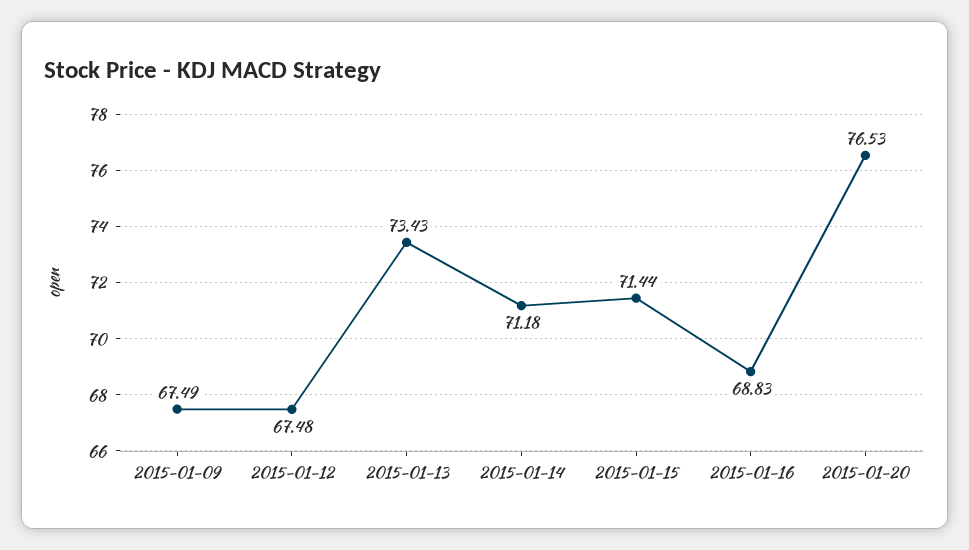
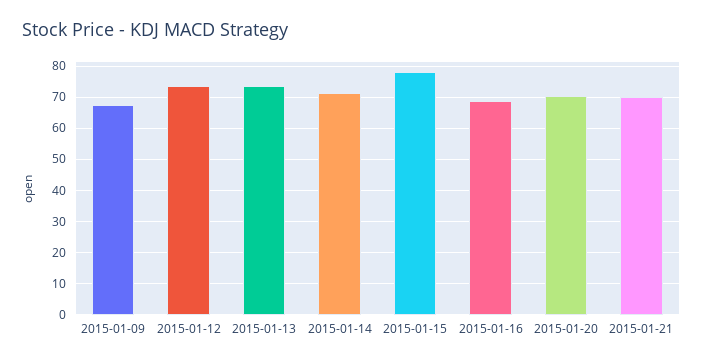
2015-01-12: 67.48 -> 74
2015-01-15: 71.44 -> 78
2015-01-20: 76.53 -> 70
2015-01-21: none -> 70

